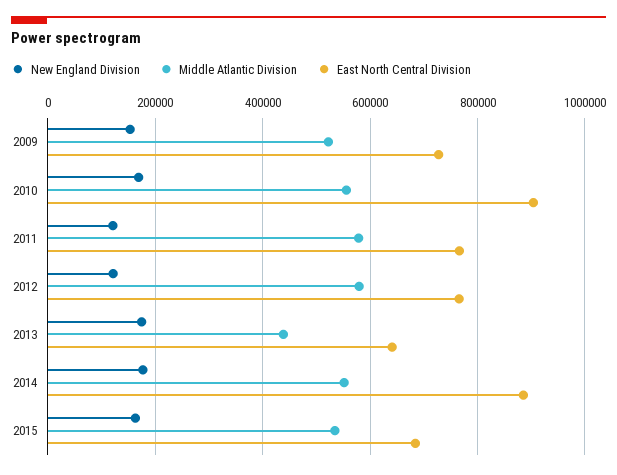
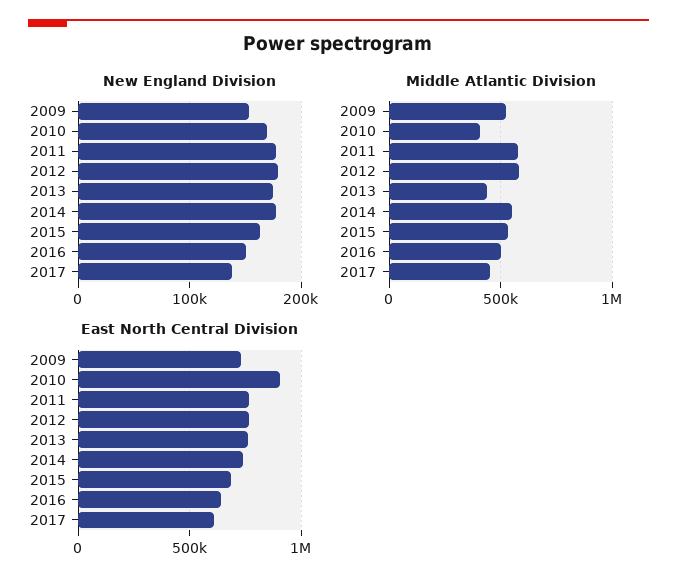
Middle Atlantic Division, 2010: 560000 -> 400000
New England Division, 2011: 120000 -> 180000
New England Division, 2012: 120000 -> 180000
East North Central Division, 2013: 640000 -> 750000
East North Central Division, 2014: 880000 -> 750000
New England Division, 2016: none -> 150000
New England Division, 2017: none -> 140000
Middle Atlantic Division, 2016: none -> 500000
Middle Atlantic Division, 2017: none -> 450000
East North Central Division, 2016: none -> 650000
East North Central Division, 2017: none -> 600000

